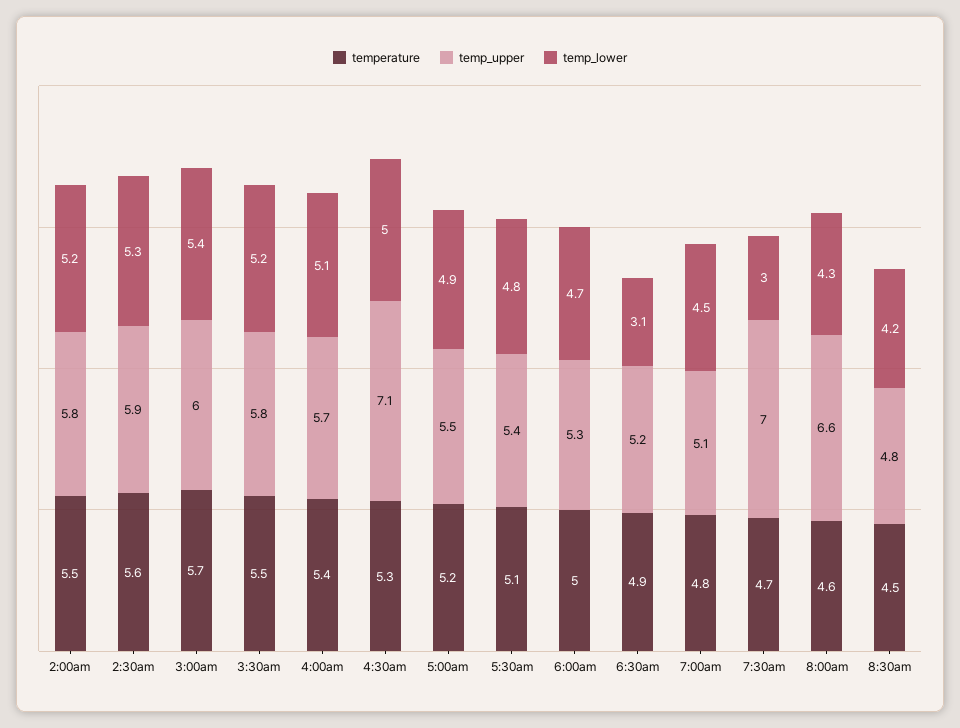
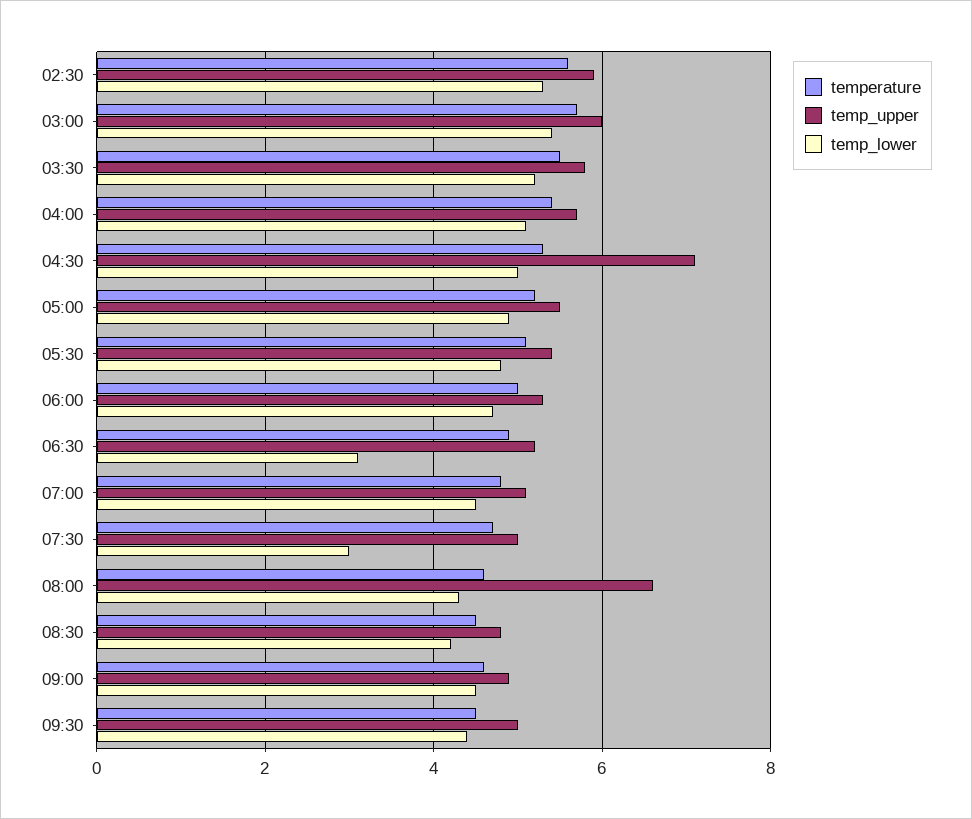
temperature, 2:00am: 5.5 -> none
temp_upper, 2:00am: 5.8 -> none
temp_lower, 2:00am: 5.2 -> none
temp_upper, 7:30am: 7 -> 5
temperature, 09:00: none -> 4.5
temp_upper, 09:00: none -> 5
temp_lower, 09:00: none -> 4.5
temperature, 09:30: none -> 4.5
temp_upper, 09:30: none -> 5
temp_lower, 09:30: none -> 4.5

